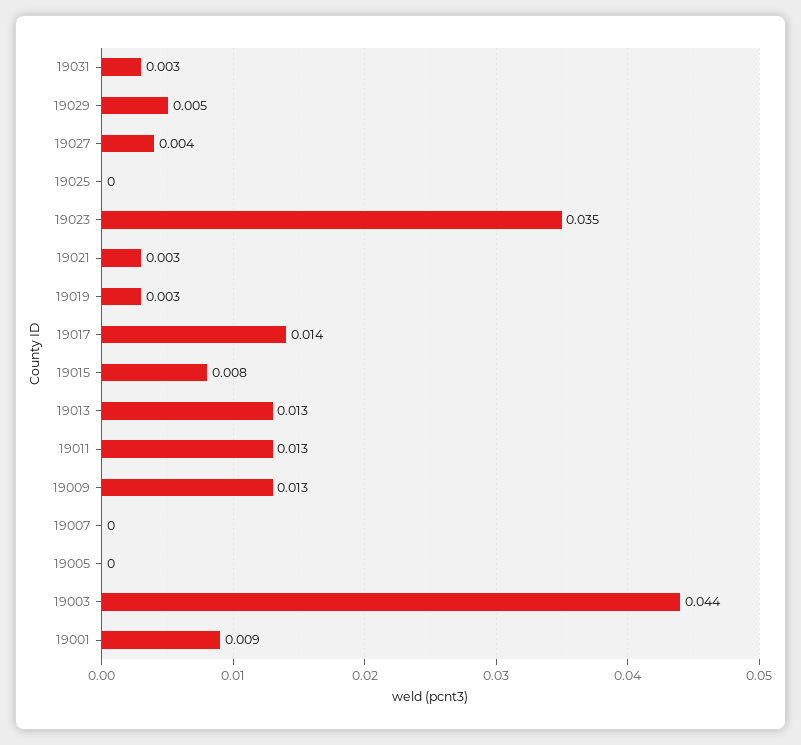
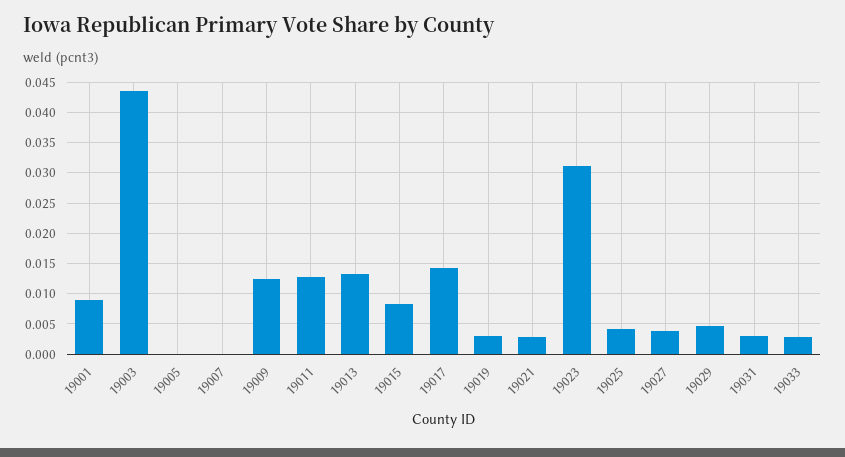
19025: 0 -> 0.004
19023: 0.035 -> 0.031
19033: none -> 0.003

